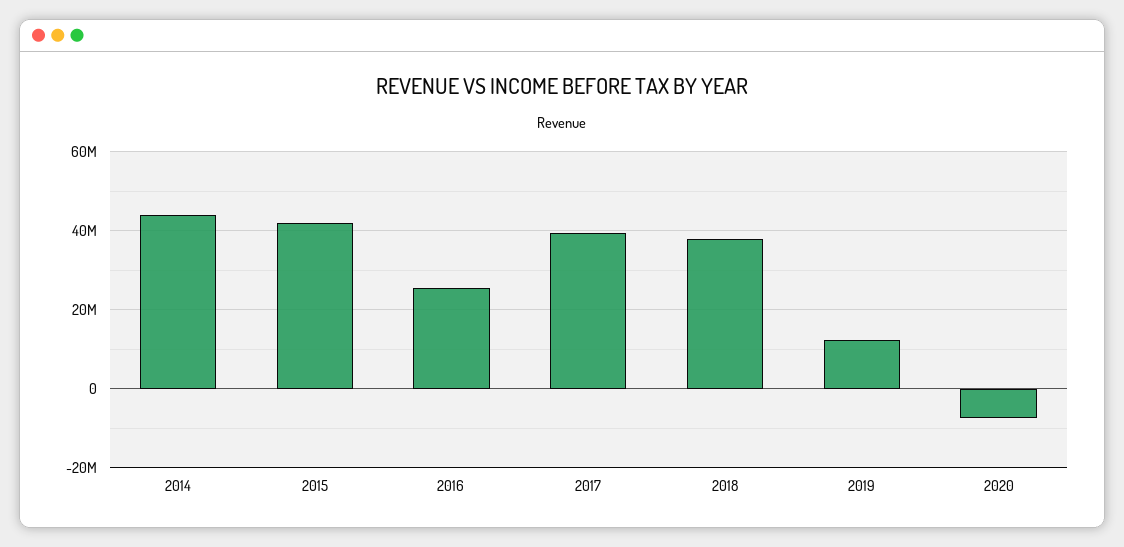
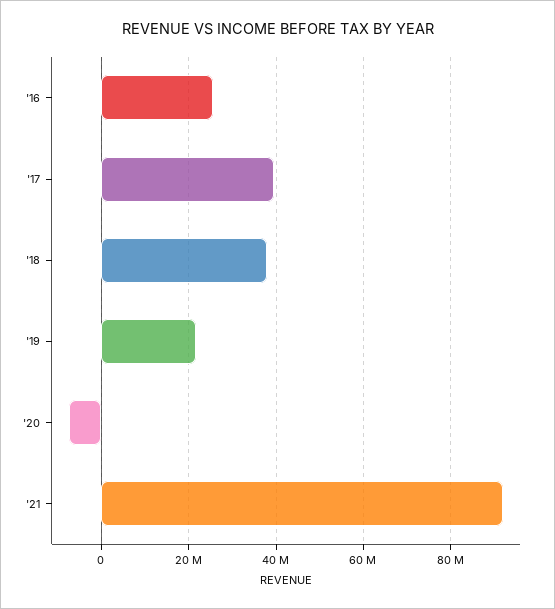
2014: 44000000 -> none
2015: 42000000 -> none
2019: 12000000 -> 22000000
'21: none -> 92000000

